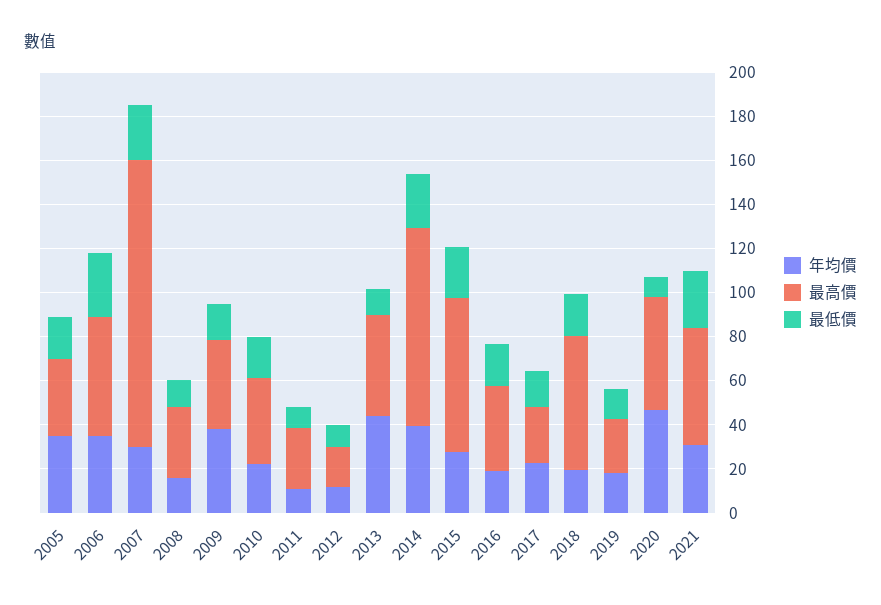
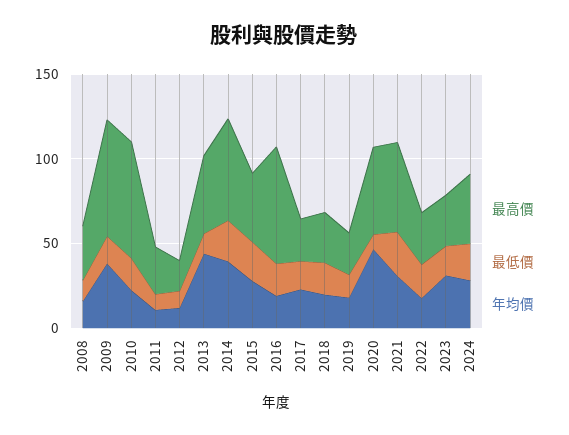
年均價, 2005: 35 -> none
最高價, 2005: 35 -> none
最低價, 2005: 20 -> none
年均價, 2006: 35 -> none
最高價, 2006: 55 -> none
最低價, 2006: 30 -> none
年均價, 2007: 30 -> none
最高價, 2007: 130 -> none
最低價, 2007: 25 -> none
最高價, 2009: 40 -> 70
最高價, 2010: 40 -> 70
最高價, 2014: 90 -> 60
最高價, 2015: 70 -> 40
最高價, 2016: 40 -> 70
最高價, 2018: 60 -> 30
最高價, 2022: none -> 30
最低價, 2022: none -> 20
年均價, 2022: none -> 20
最高價, 2023: none -> 30
最低價, 2023: none -> 20
年均價, 2023: none -> 30
最高價, 2024: none -> 40
最低價, 2024: none -> 20
年均價, 2024: none -> 30

